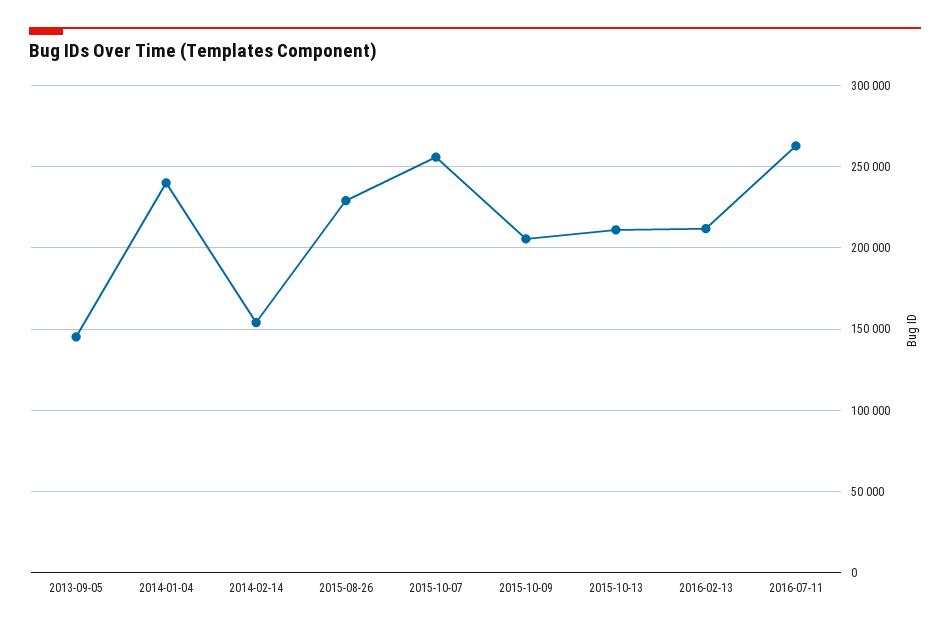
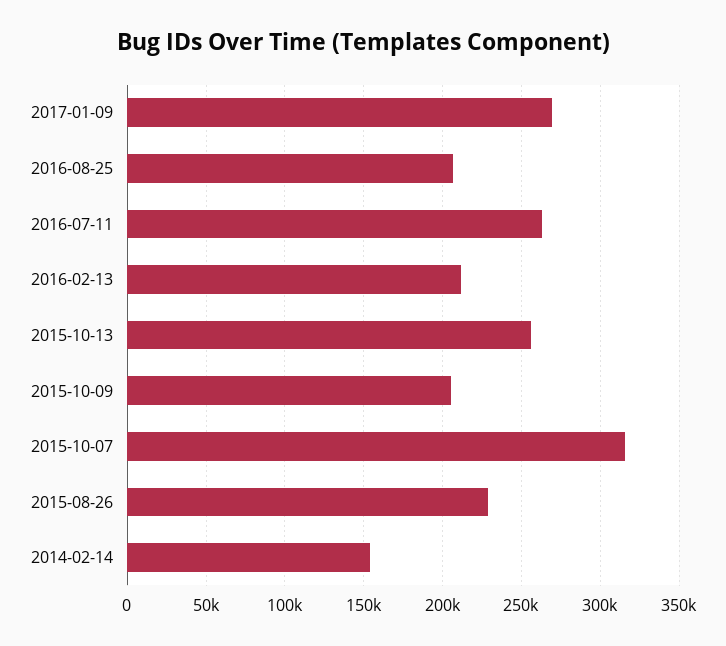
2013-09-05: 145000 -> none
2014-01-04: 240000 -> none
2015-10-07: 255000 -> 315000
2015-10-13: 210000 -> 255000
2017-01-09: none -> 270000
2016-08-25: none -> 205000

